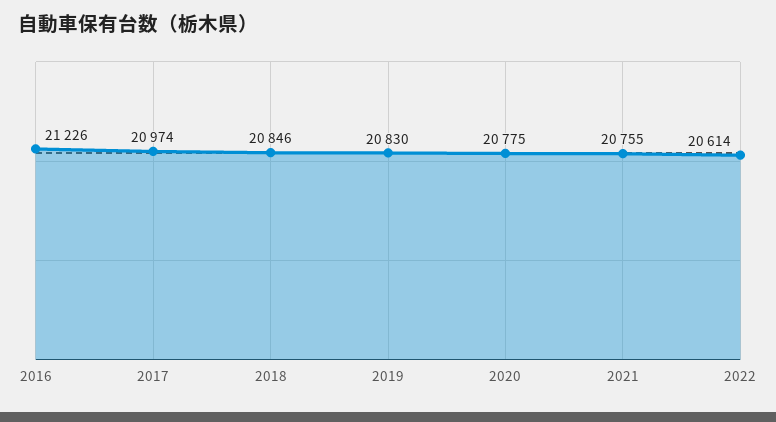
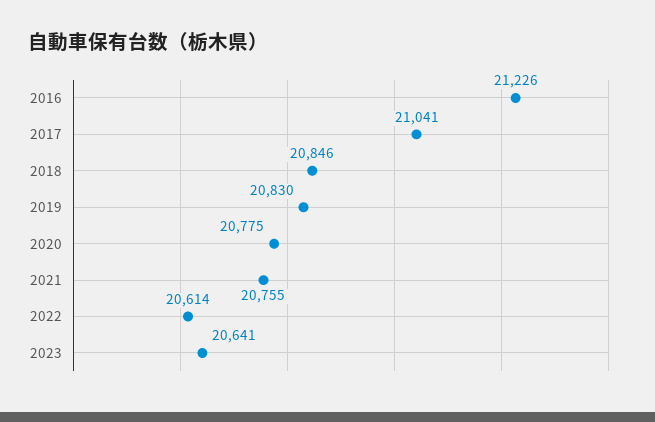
2017: 20974 -> 21041
2023: none -> 20641

